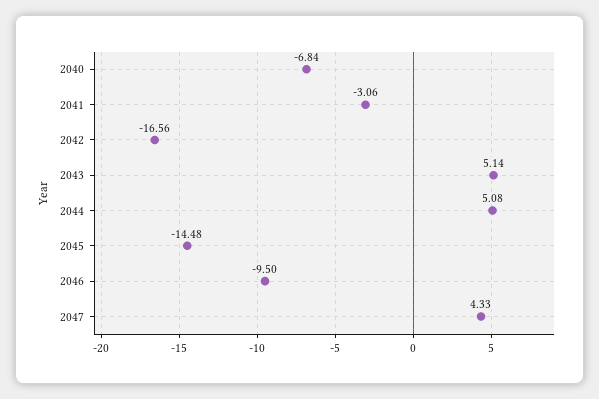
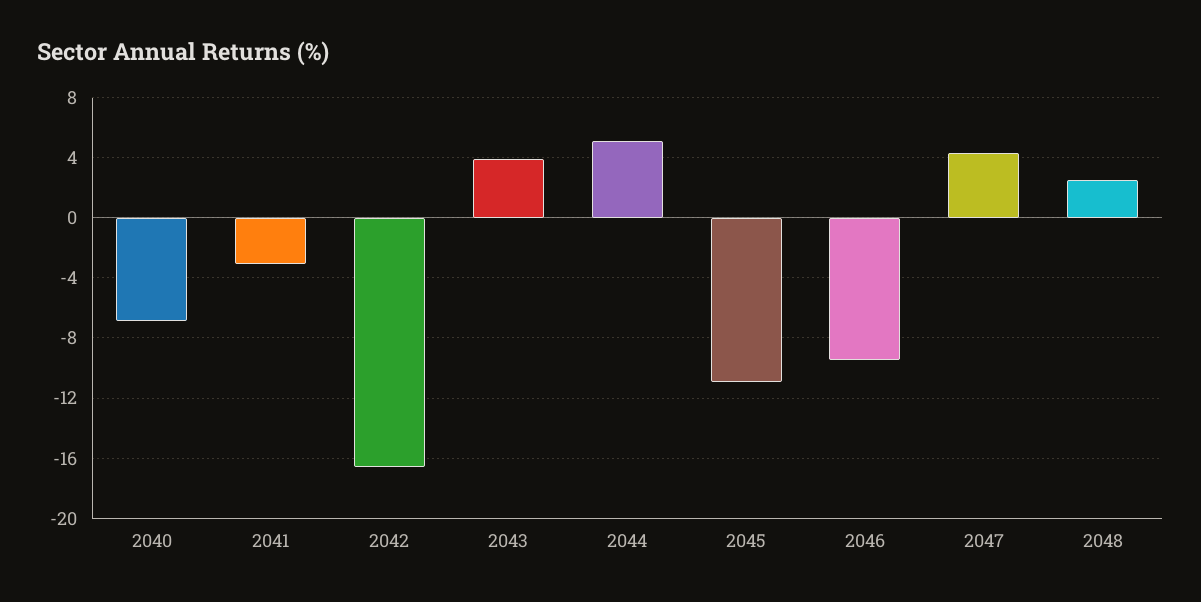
2043: 5.14 -> 4
2045: -14.48 -> -11
2048: none -> 2.5

